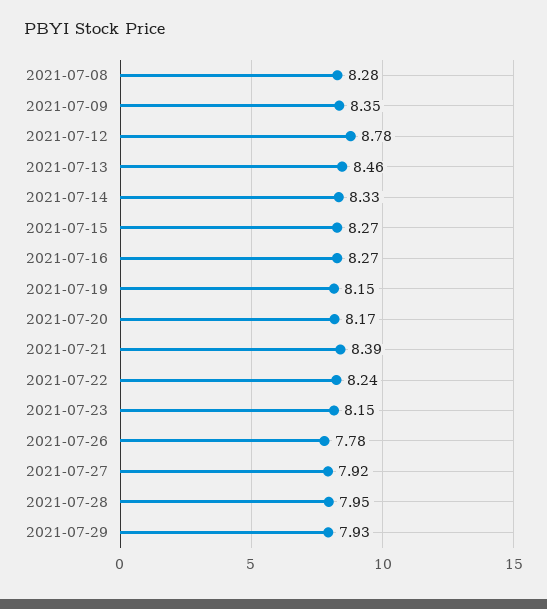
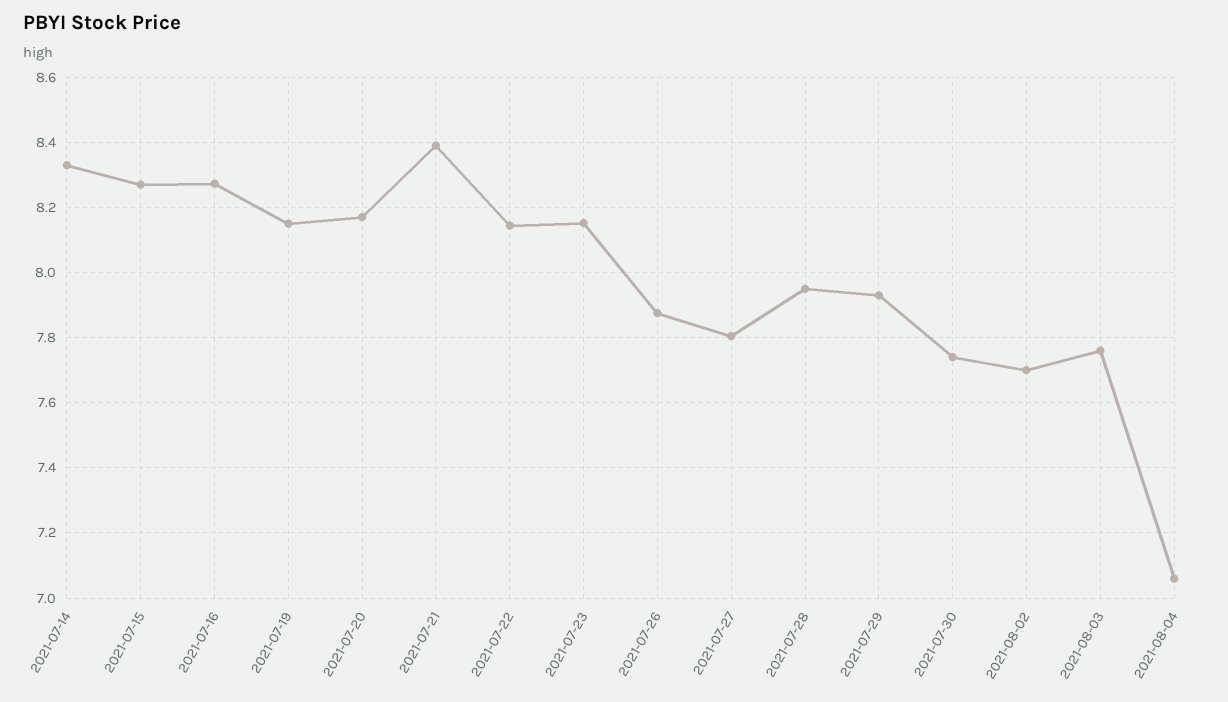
2021-07-08: 8.28 -> none
2021-07-09: 8.35 -> none
2021-07-12: 8.78 -> none
2021-07-13: 8.46 -> none
2021-07-22: 8.24 -> 8.14
2021-07-26: 7.78 -> 7.88
2021-07-27: 7.92 -> 7.8
2021-07-30: none -> 7.74
2021-08-02: none -> 7.7
2021-08-03: none -> 7.76
2021-08-04: none -> 7.06

